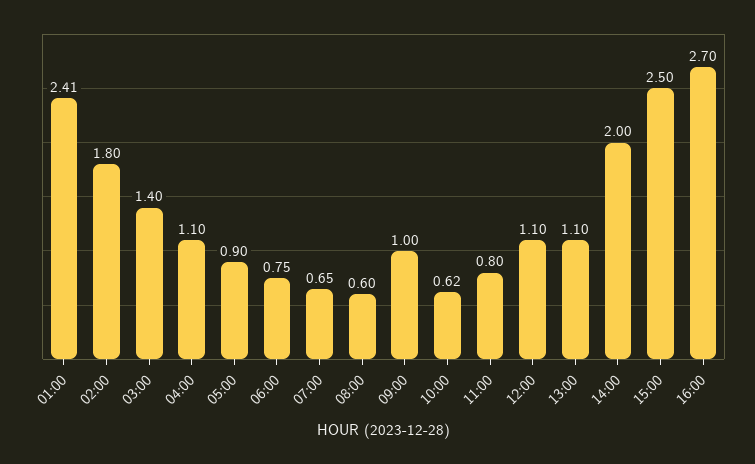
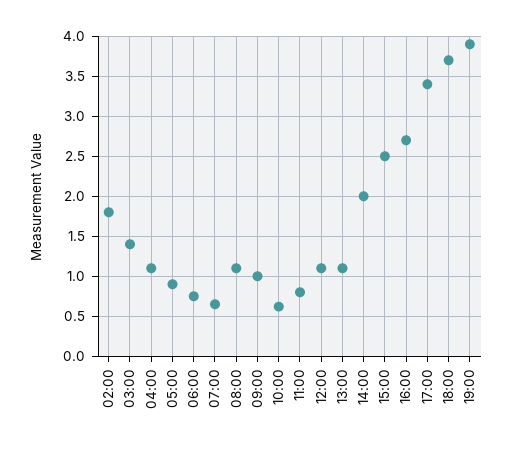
01:00: 2.41 -> none
08:00: 0.6 -> 1.1
17:00: none -> 3.4
18:00: none -> 3.7
19:00: none -> 3.9

